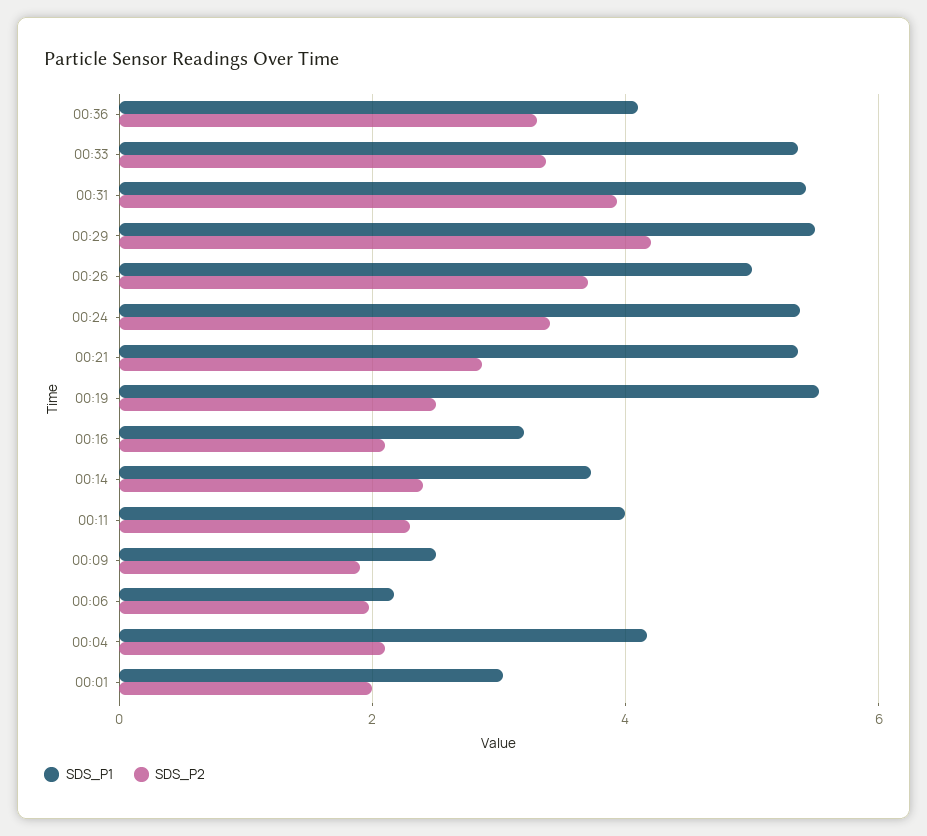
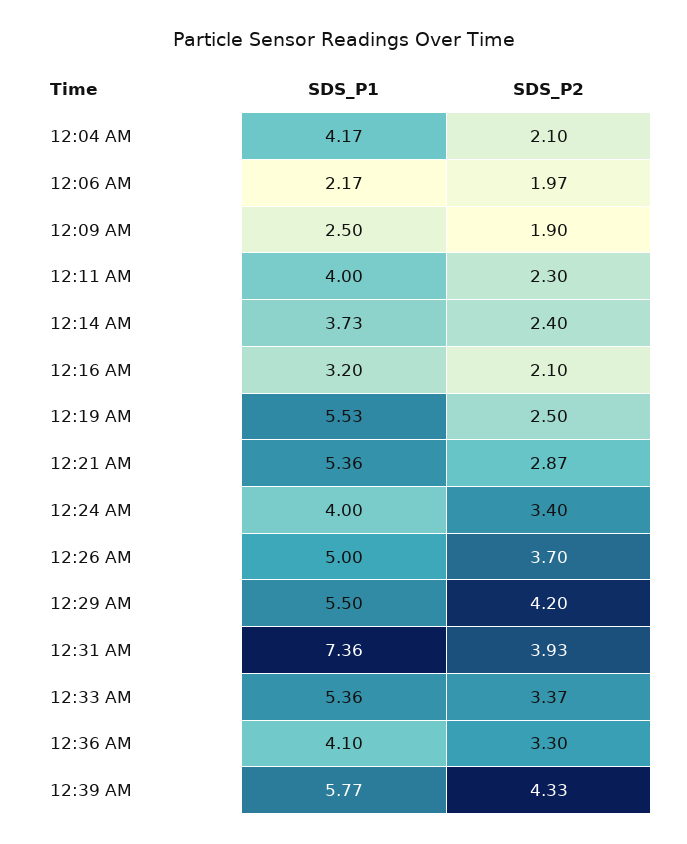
SDS_P1, 00:31: 5.4 -> 7.36
SDS_P1, 00:24: 5.4 -> 4
SDS_P1, 00:01: 3 -> none
SDS_P2, 00:01: 2 -> none
SDS_P1, 12:39 AM: none -> 5.77
SDS_P2, 12:39 AM: none -> 4.33

